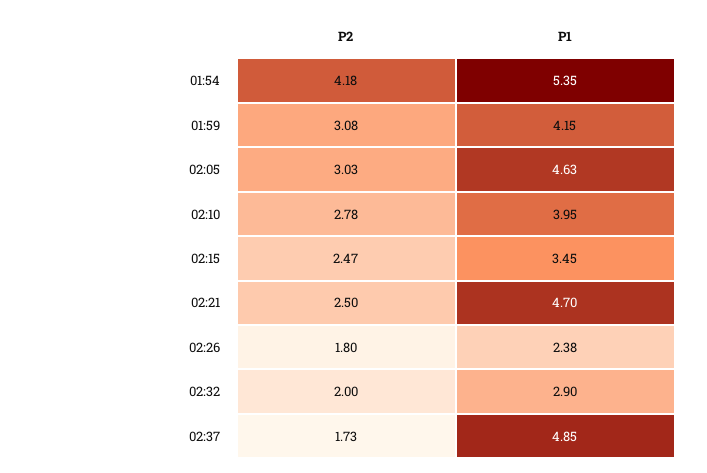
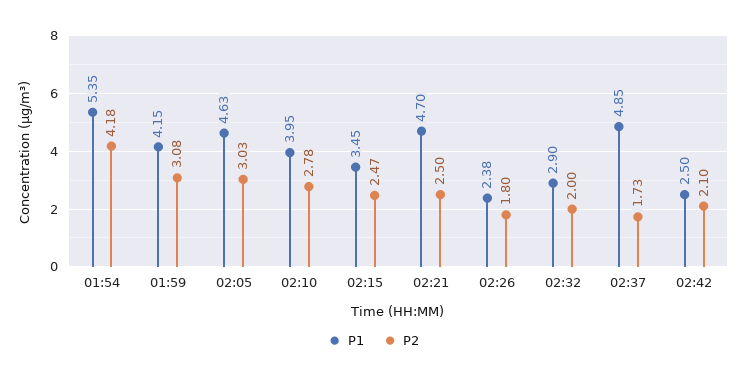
P1, 02:42: none -> 2.5
P2, 02:42: none -> 2.1

